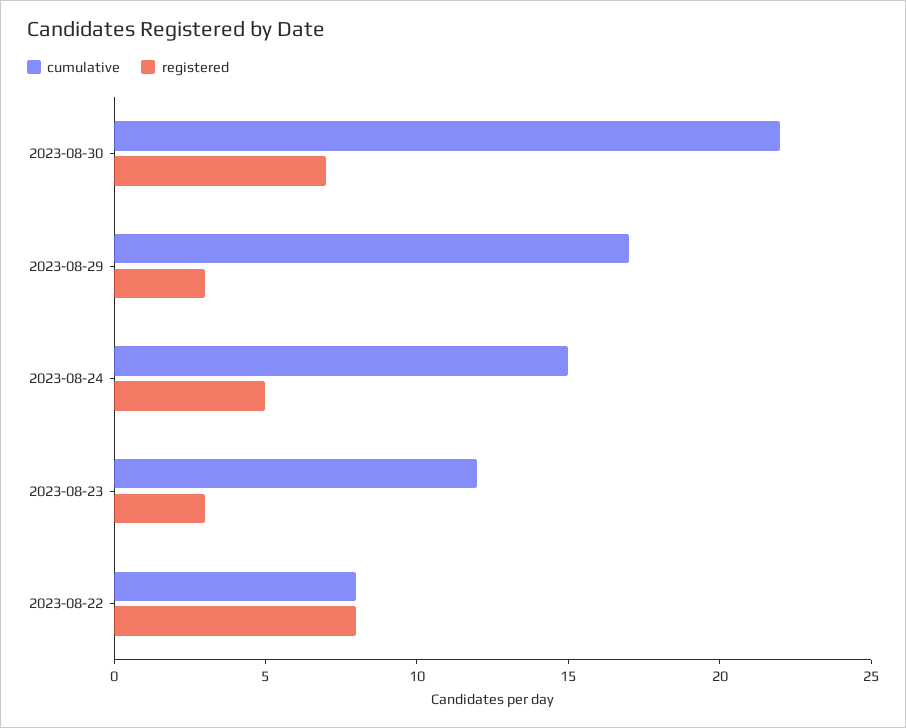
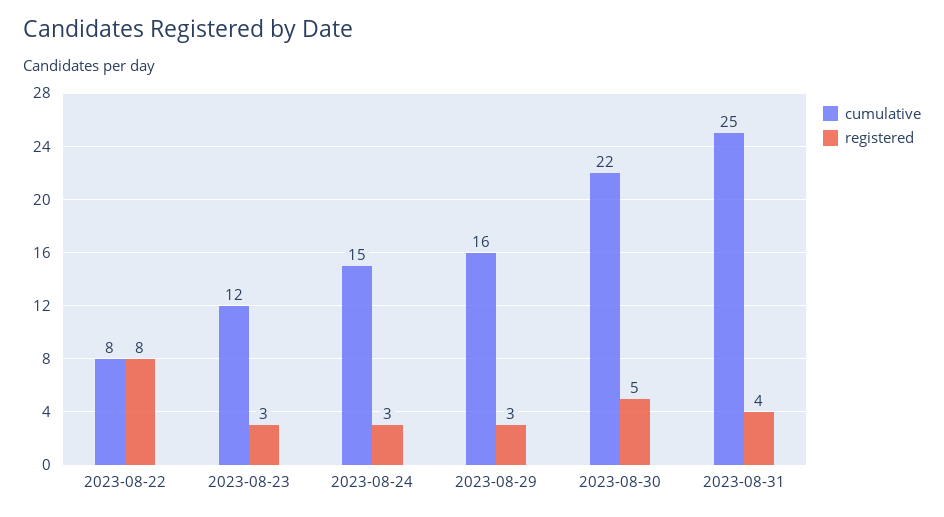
registered, 2023-08-30: 7 -> 5
cumulative, 2023-08-29: 17 -> 16
registered, 2023-08-24: 5 -> 3
cumulative, 2023-08-31: none -> 25
registered, 2023-08-31: none -> 4

